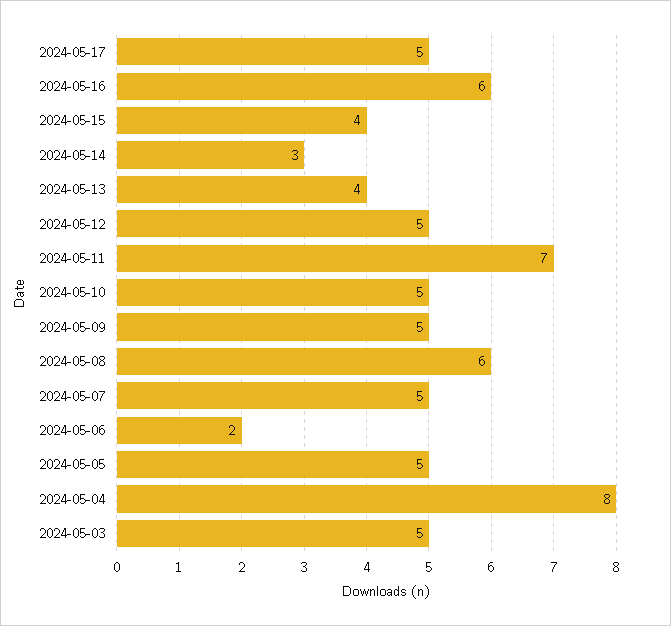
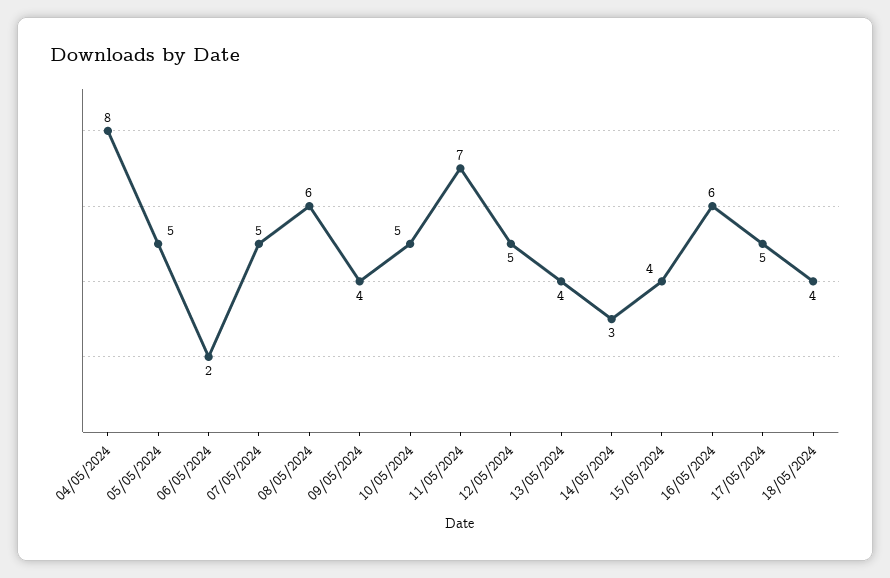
2024-05-09: 5 -> 4
2024-05-03: 5 -> none
18/05/2024: none -> 4

